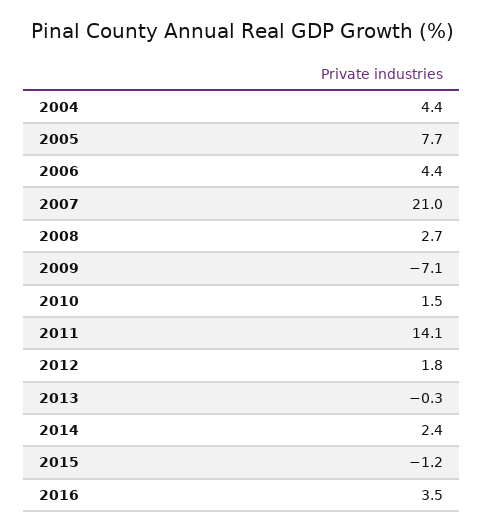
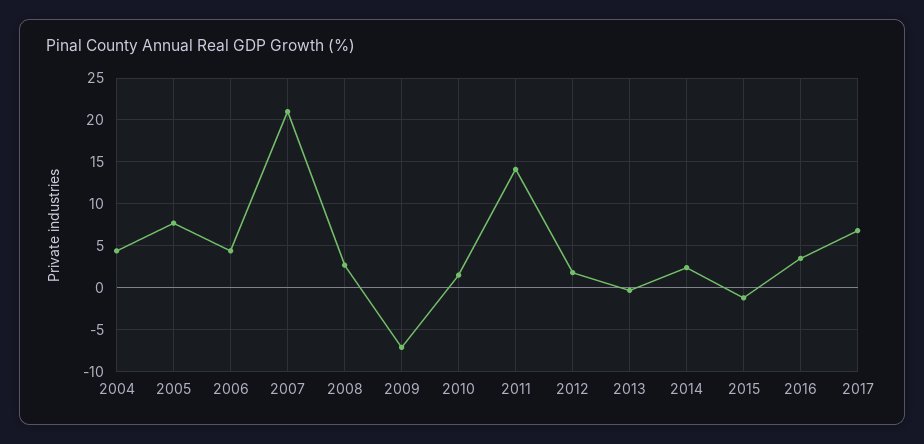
2017: none -> 7

